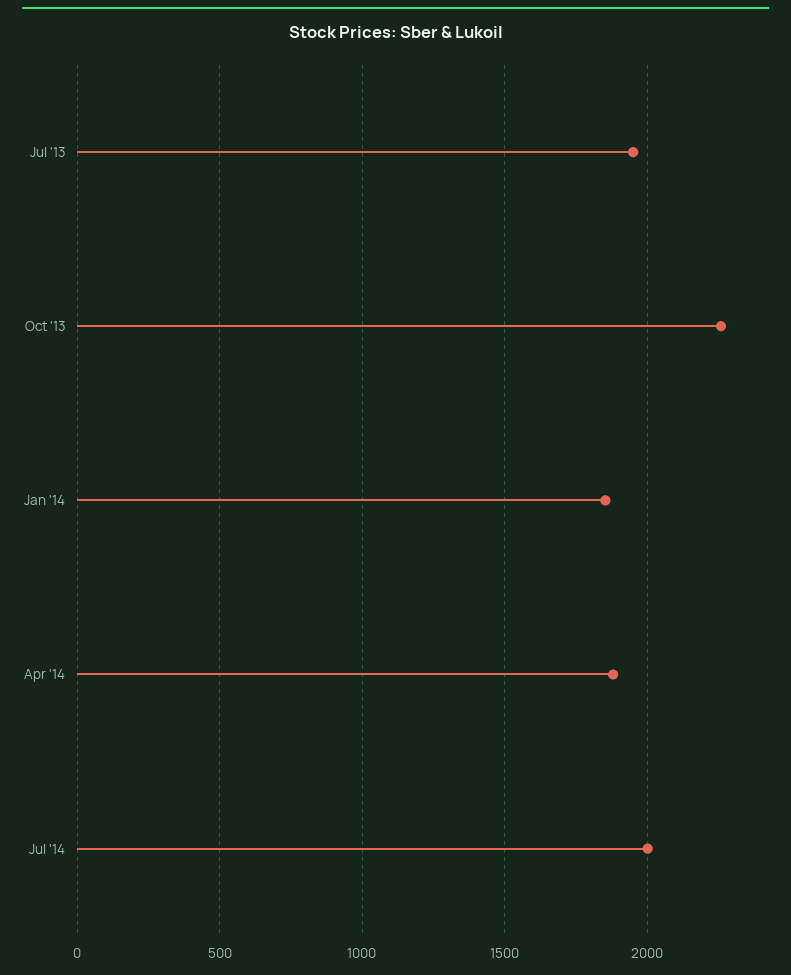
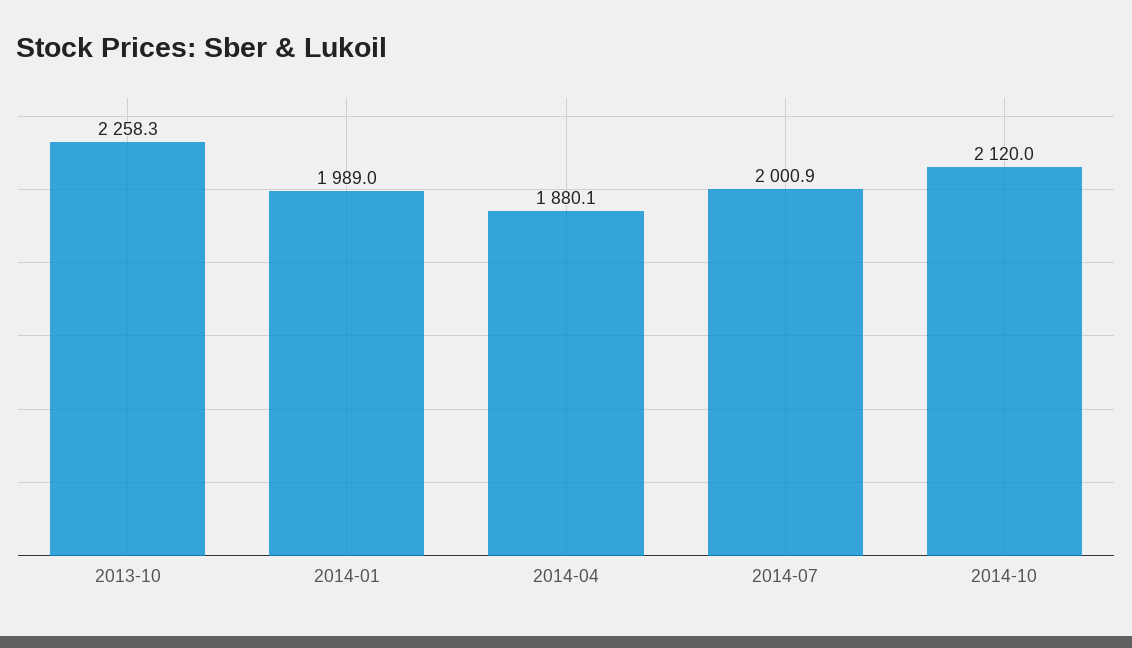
Jul '13: 1950 -> none
Jan '14: 1850 -> 1989
2014-10: none -> 2120

